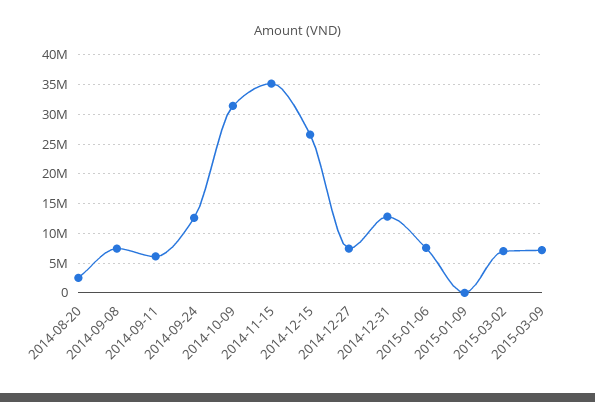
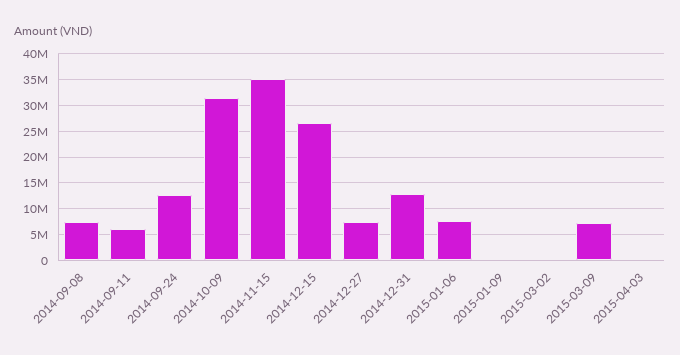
2014-08-20: 2500000 -> none
2015-03-02: 7500000 -> 0
2015-04-03: none -> 0

